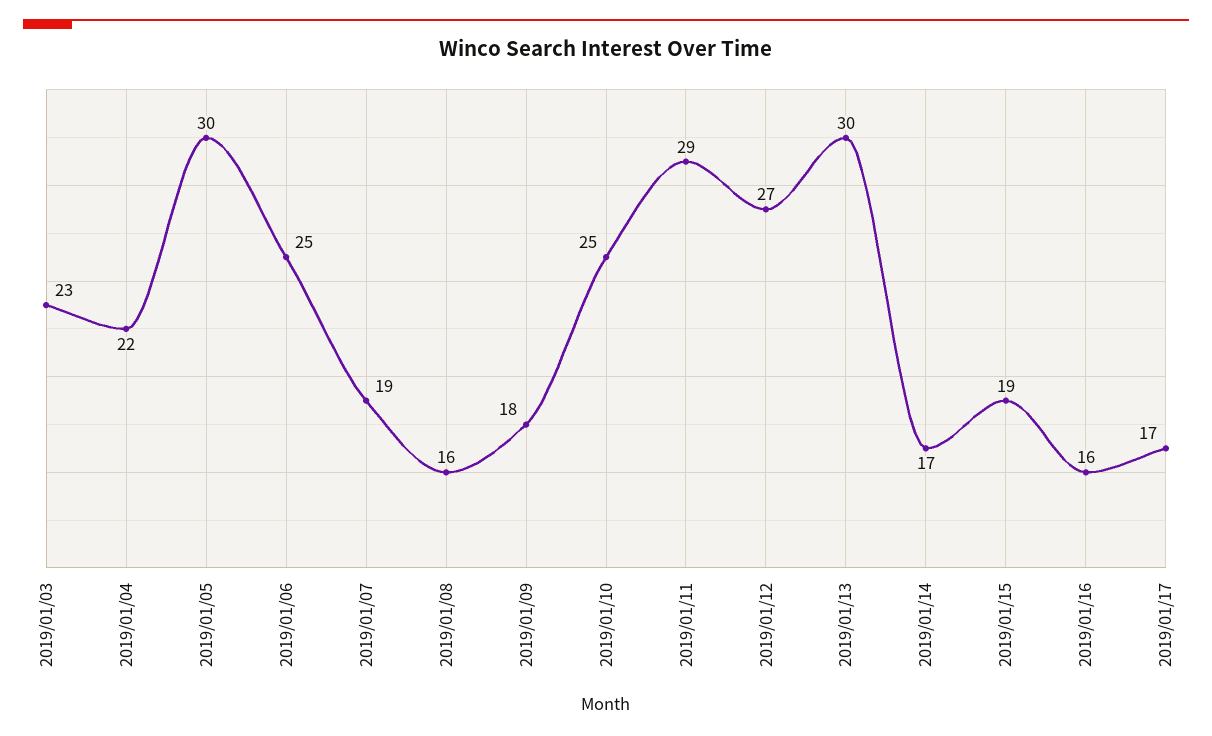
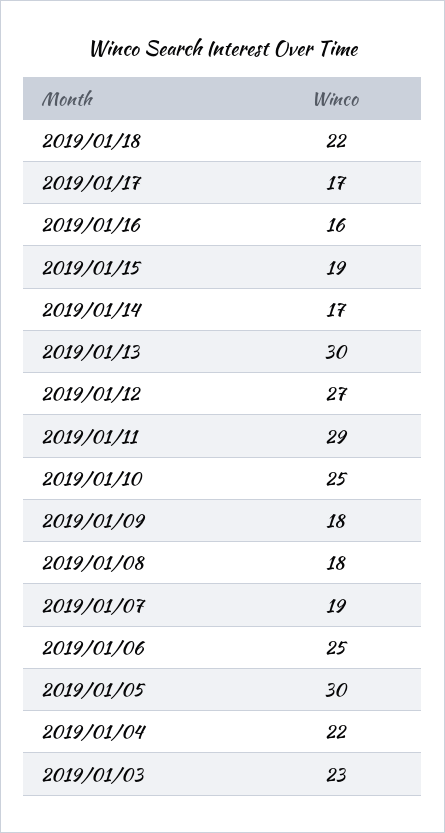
2019/01/08: 16 -> 18
2019/01/18: none -> 22

